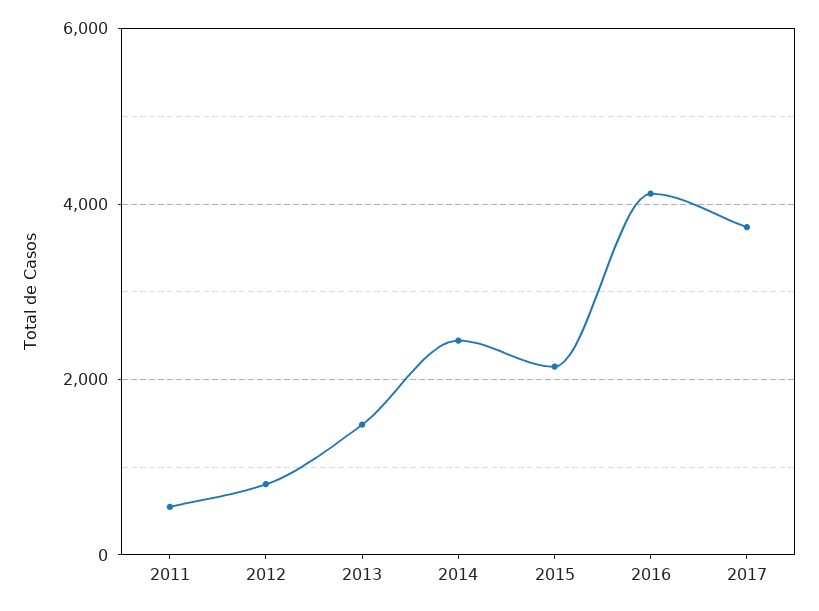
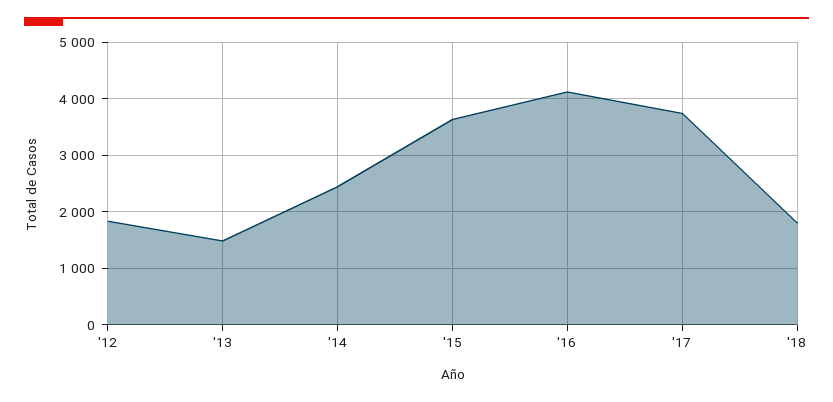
2011: 600 -> none
2012: 800 -> 1800
2015: 2200 -> 3600
'18: none -> 1800

